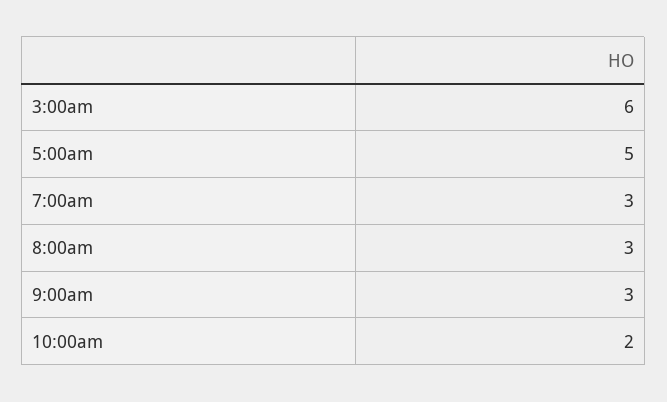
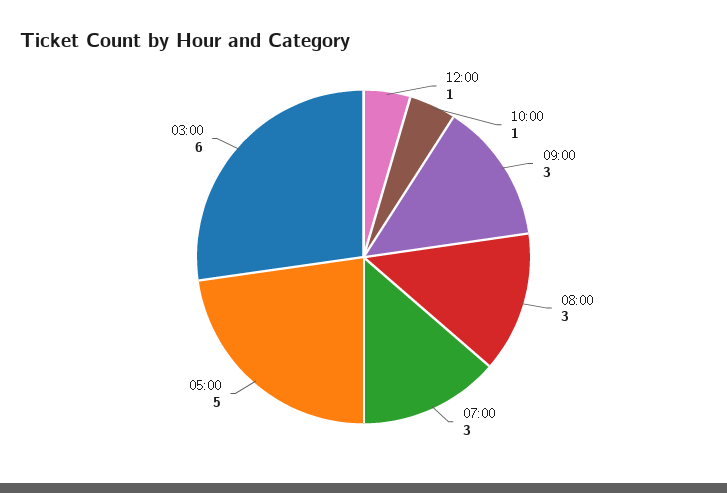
10:00am: 2 -> 1
12:00: none -> 1

